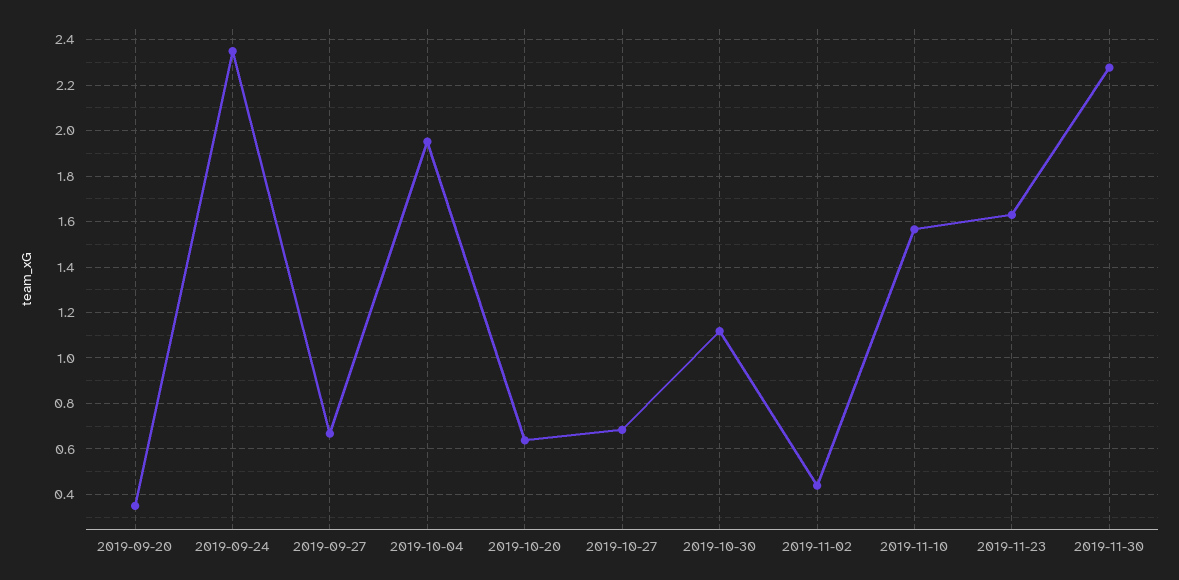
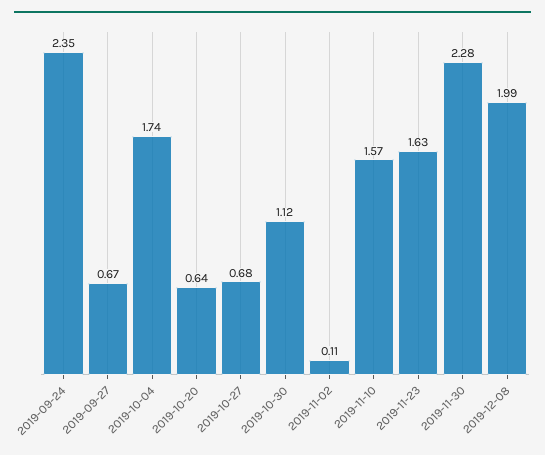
2019-09-20: 0.35 -> none
2019-10-04: 1.95 -> 1.74
2019-11-02: 0.45 -> 0.11
2019-12-08: none -> 1.99

